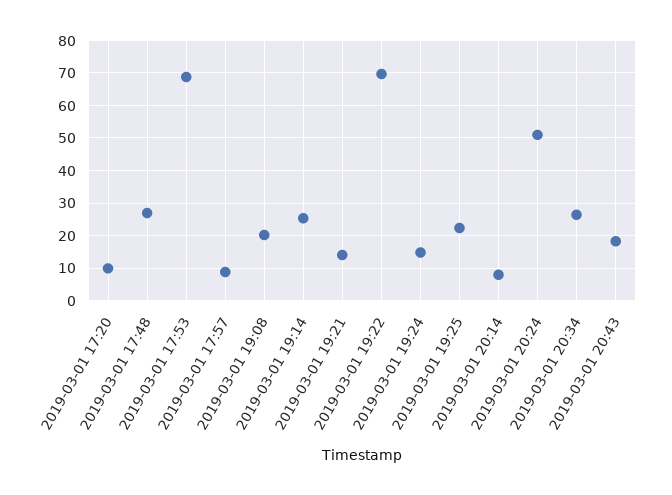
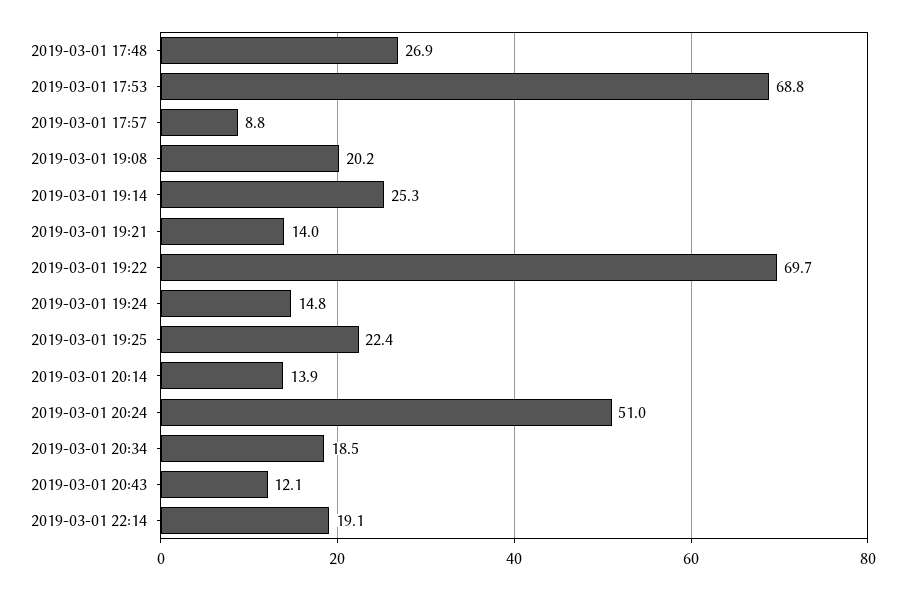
2019-03-01 17:20: 10 -> none
2019-03-01 20:14: 8 -> 13.9
2019-03-01 20:34: 26 -> 18.5
2019-03-01 20:43: 18 -> 12.1
2019-03-01 22:14: none -> 19.1

